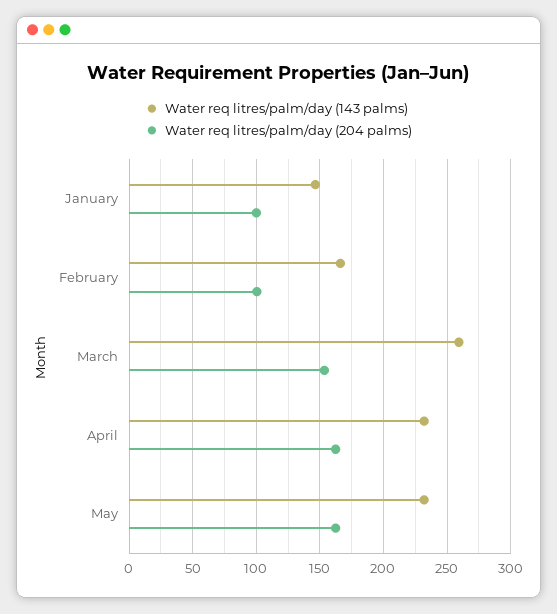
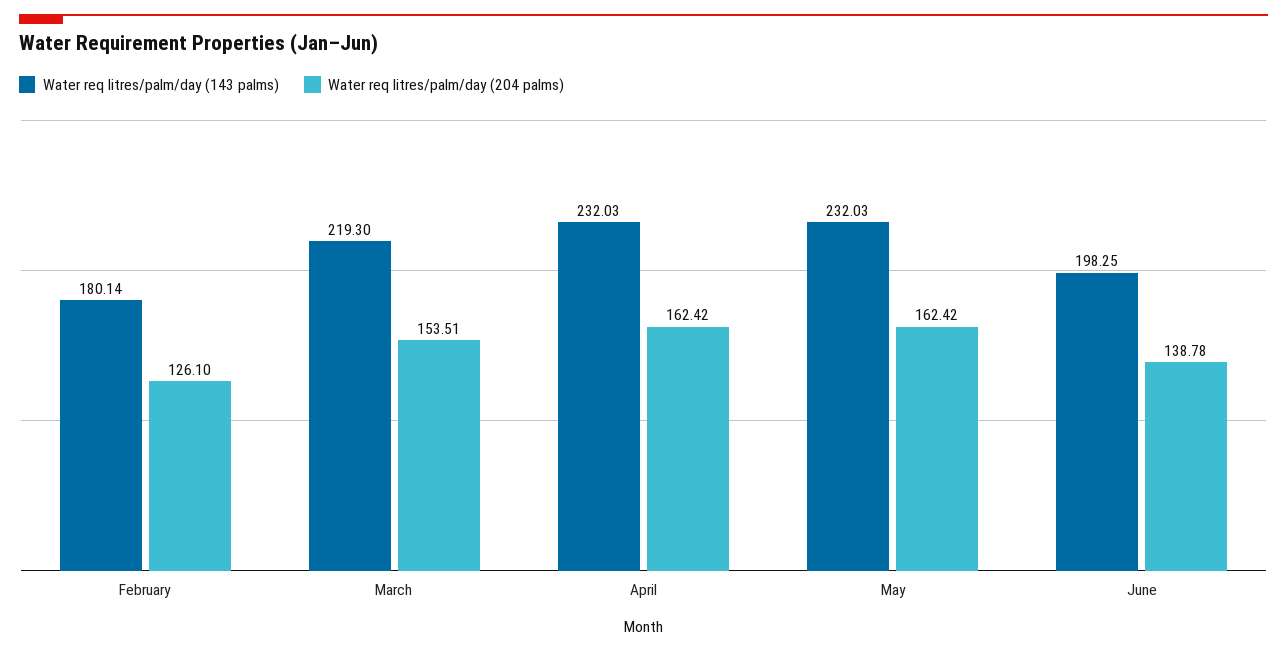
Water req litres/palm/day (143 palms), January: 145 -> none
Water req litres/palm/day (204 palms), January: 100 -> none
Water req litres/palm/day (143 palms), February: 165 -> 180.14
Water req litres/palm/day (204 palms), February: 100 -> 126.1
Water req litres/palm/day (143 palms), March: 260 -> 219.3
Water req litres/palm/day (143 palms), June: none -> 198.25
Water req litres/palm/day (204 palms), June: none -> 138.78

